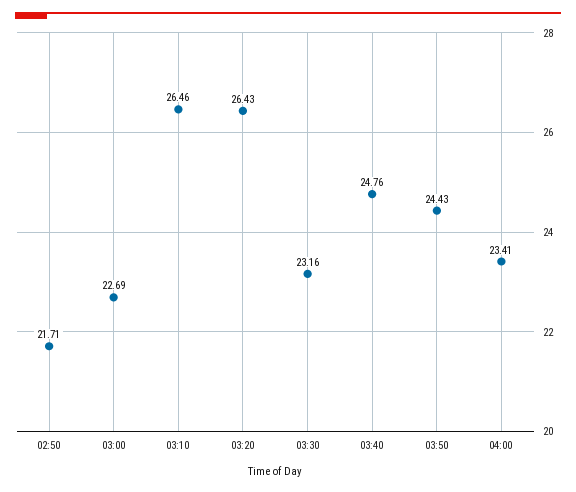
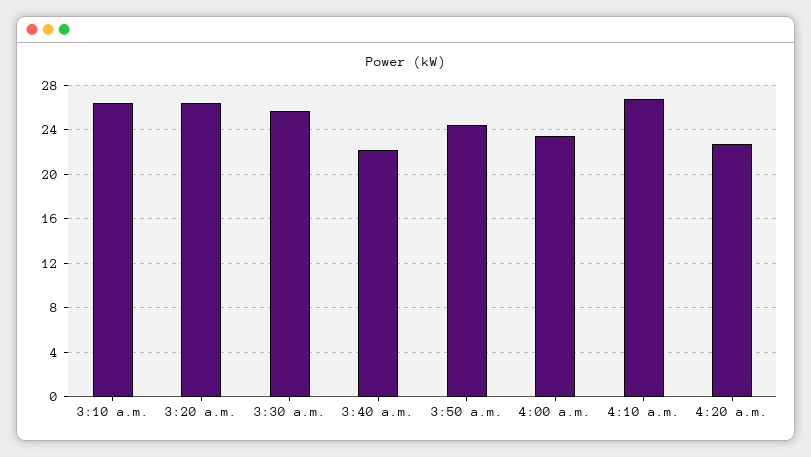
02:50: 21.71 -> none
03:00: 22.69 -> none
03:30: 23.16 -> 26
03:40: 24.76 -> 22
4:10 a.m.: none -> 27
4:20 a.m.: none -> 23

